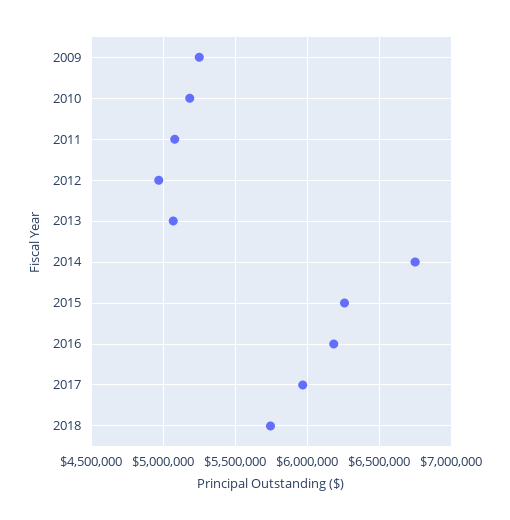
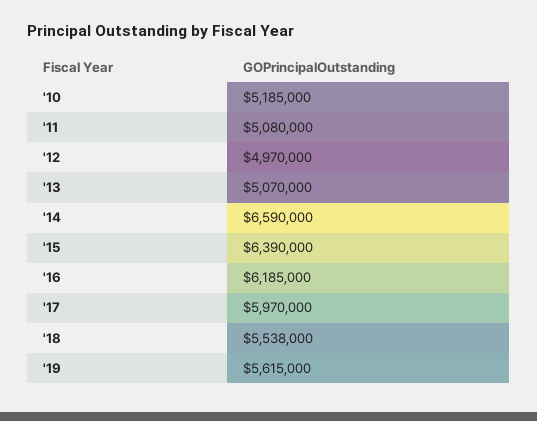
2009: 5250000 -> none
2014: 6750000 -> 6590000
2015: 6250000 -> 6390000
2018: 5750000 -> 5538000
'19: none -> 5615000

